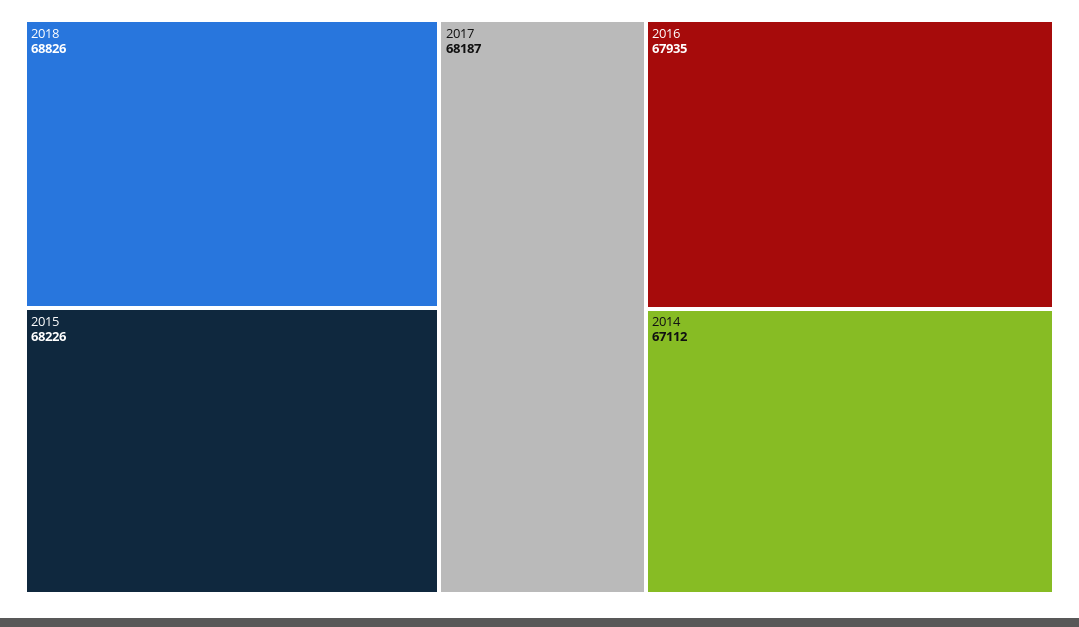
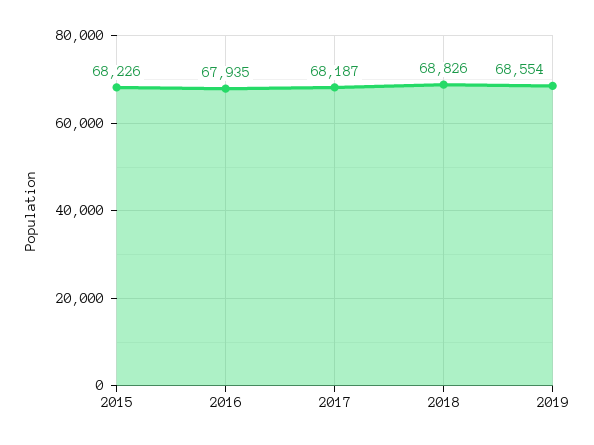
2014: 67112 -> none
2019: none -> 68554

